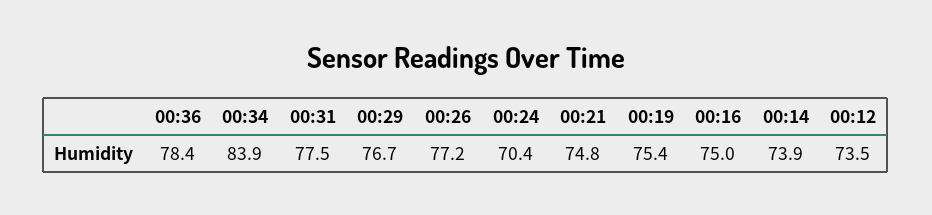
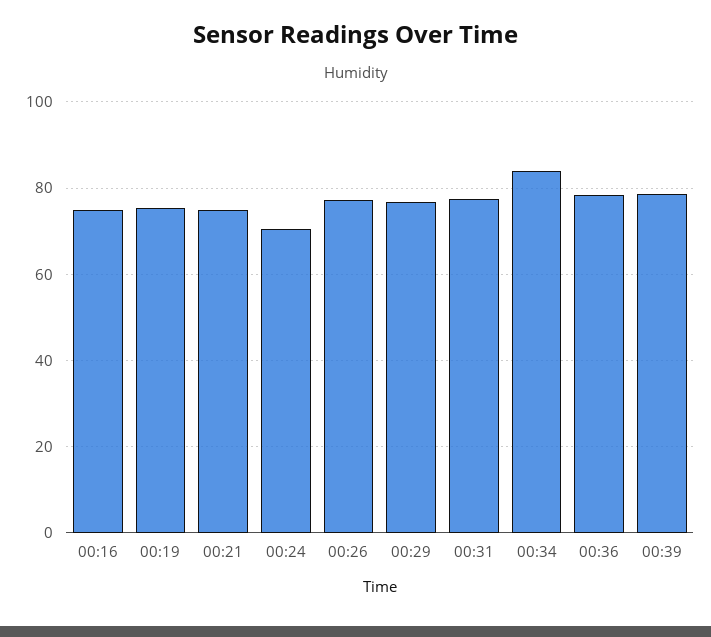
00:14: 73.9 -> none
00:12: 73.5 -> none
00:39: none -> 78

